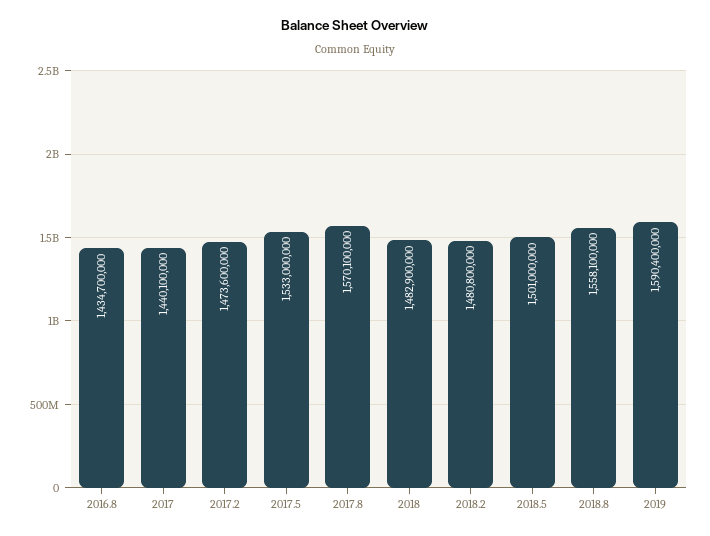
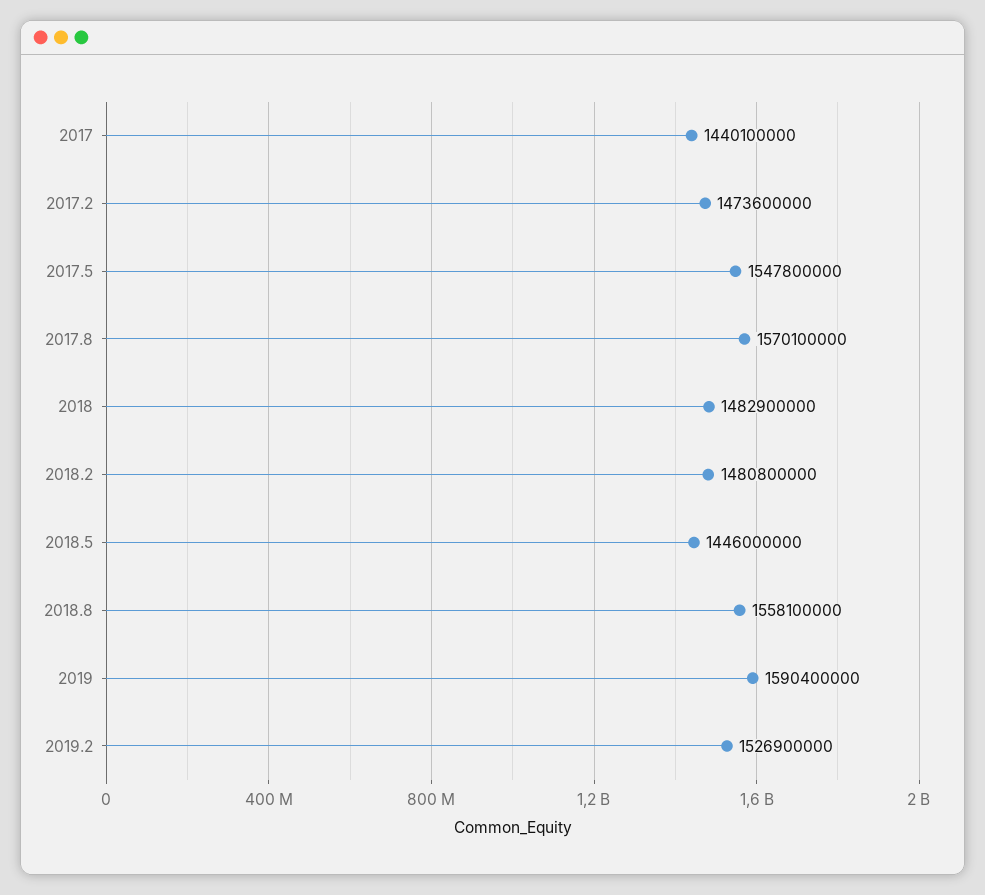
2016.8: 1434700000 -> none
2017.5: 1533000000 -> 1547800000
2018.5: 1501000000 -> 1446000000
2019.2: none -> 1526900000

